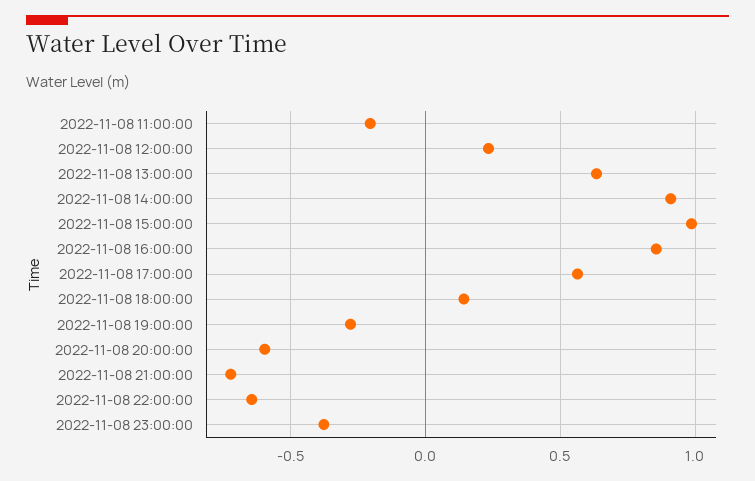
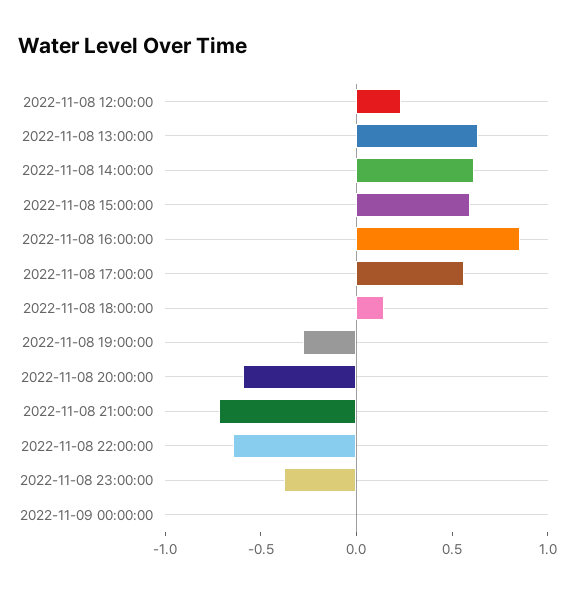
2022-11-08 11:00:00: -0.2 -> none
2022-11-08 14:00:00: 0.9 -> 0.6
2022-11-08 15:00:00: 1 -> 0.6
2022-11-09 00:00:00: none -> 0

